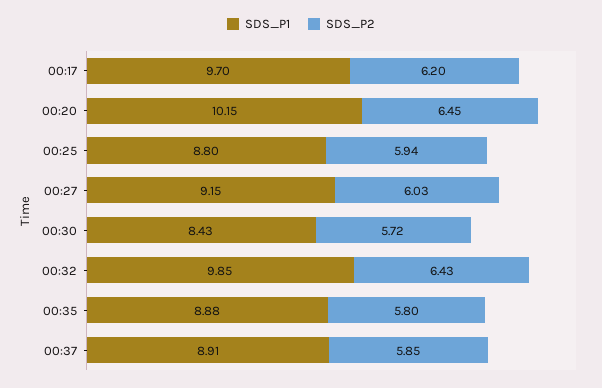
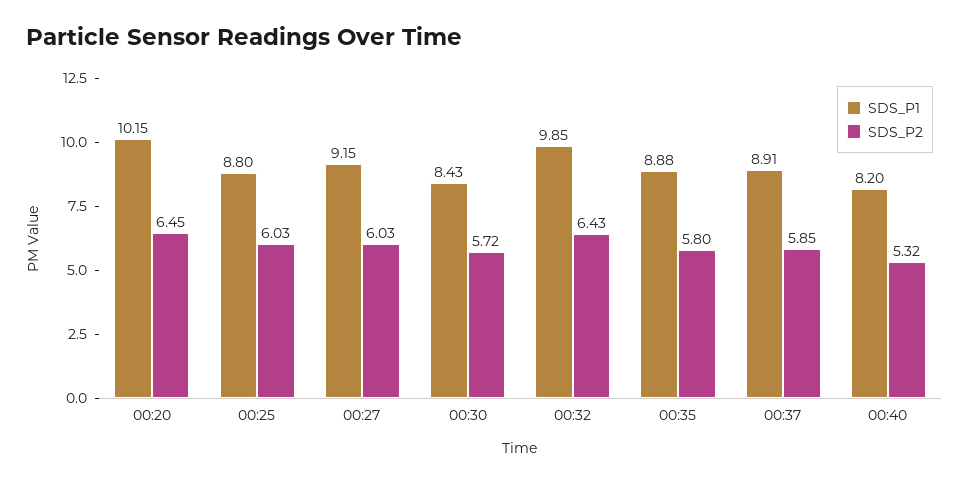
SDS_P1, 00:17: 9.7 -> none
SDS_P2, 00:17: 6.2 -> none
SDS_P2, 00:25: 5.94 -> 6.03
SDS_P1, 00:40: none -> 8.2
SDS_P2, 00:40: none -> 5.32

